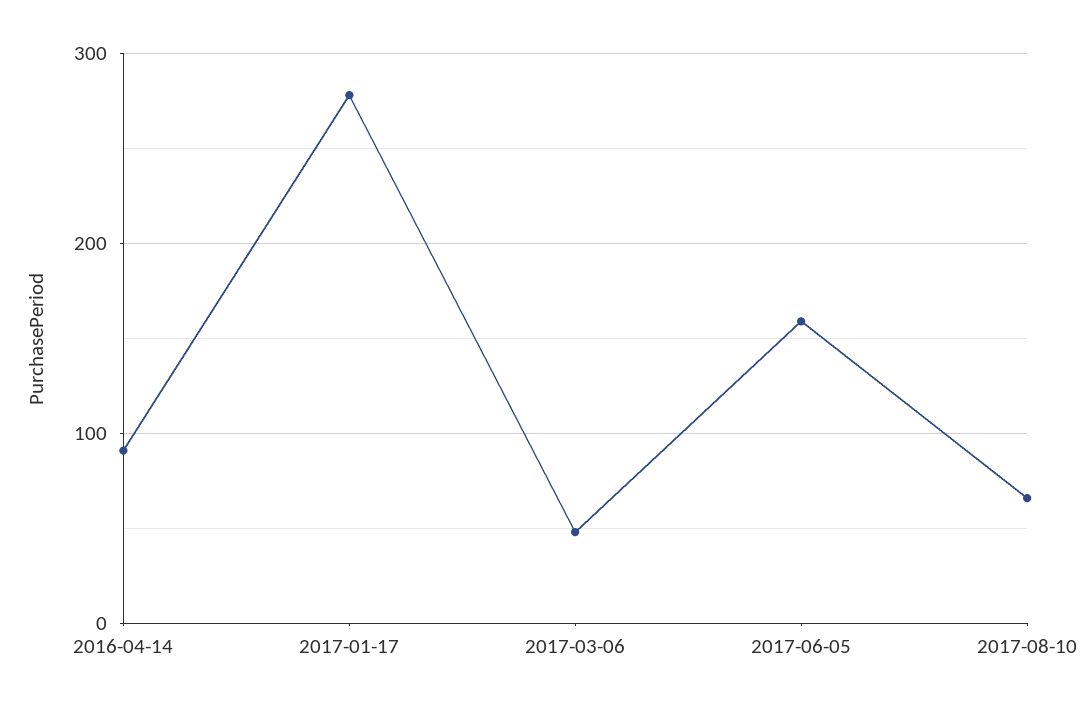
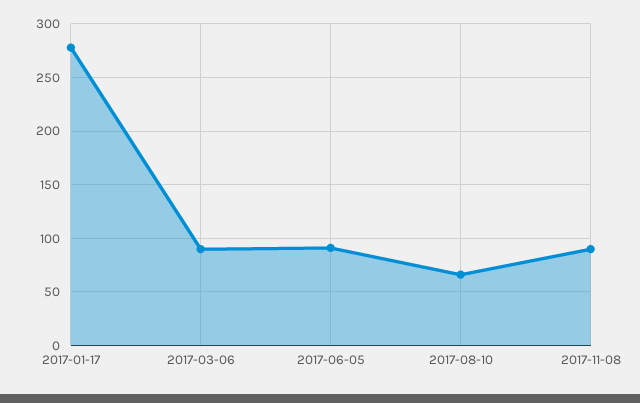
2016-04-14: 90 -> none
2017-03-06: 50 -> 90
2017-06-05: 160 -> 90
2017-11-08: none -> 90

